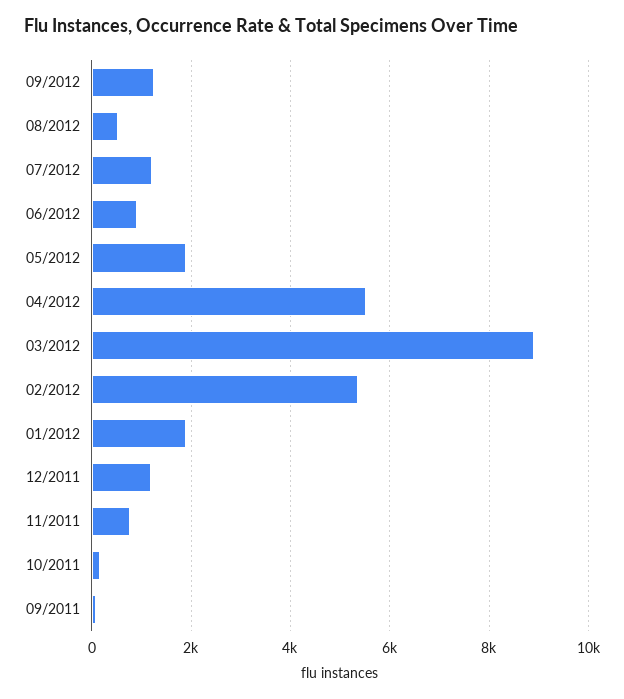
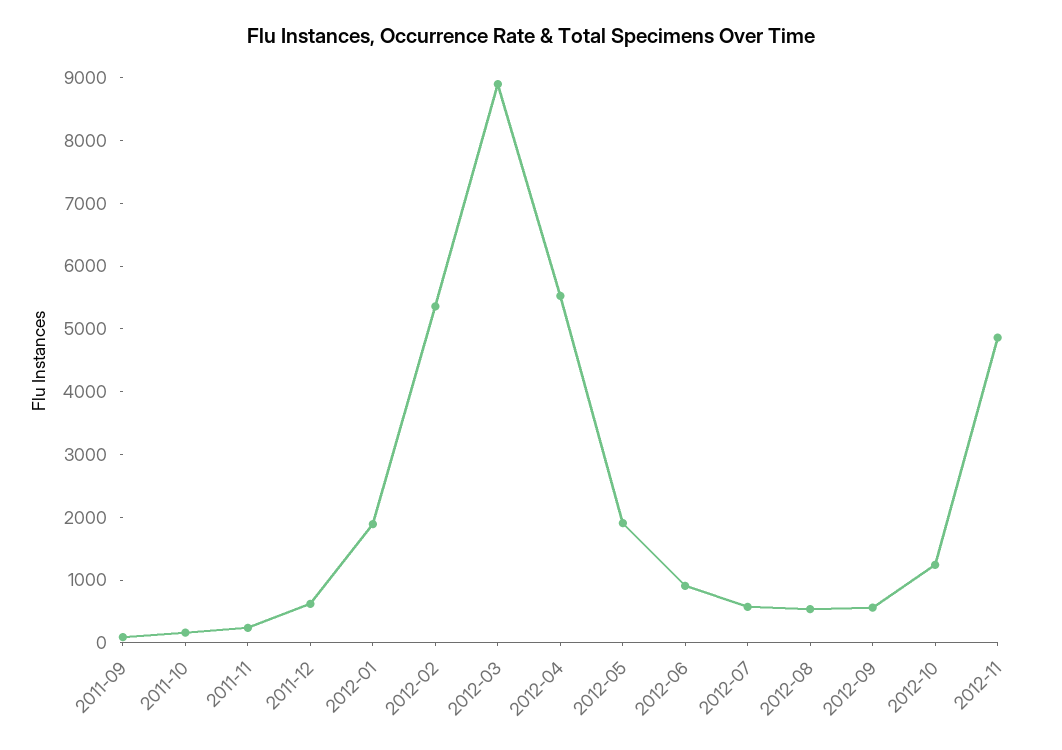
09/2012: 1200 -> 600
07/2012: 1200 -> 600
12/2011: 1200 -> 600
11/2011: 800 -> 200
2012-10: none -> 1200
2012-11: none -> 4800

